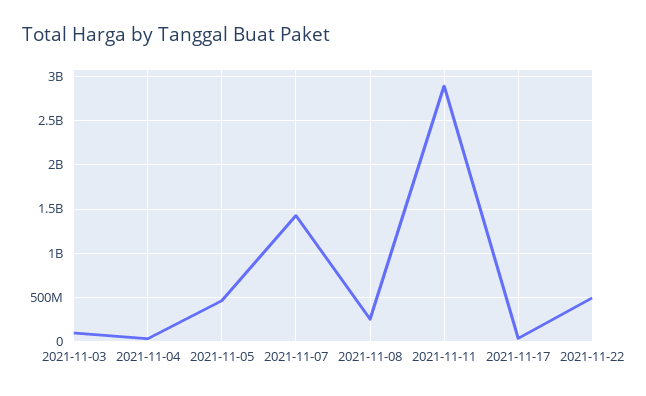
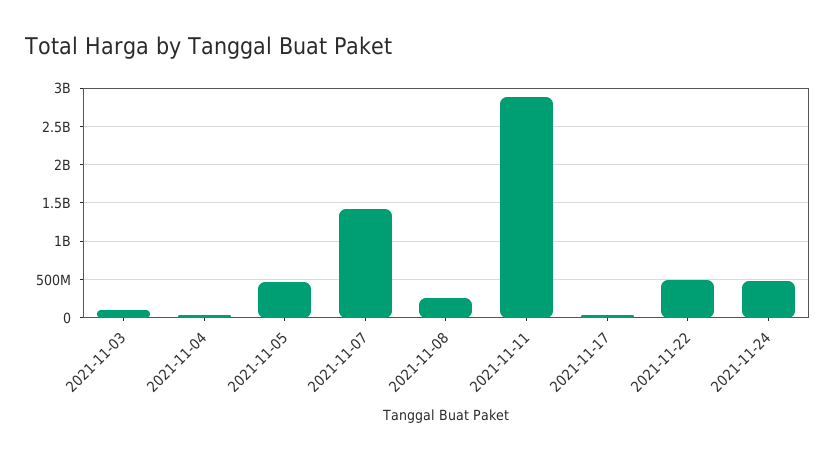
2021-11-24: none -> 500000000

